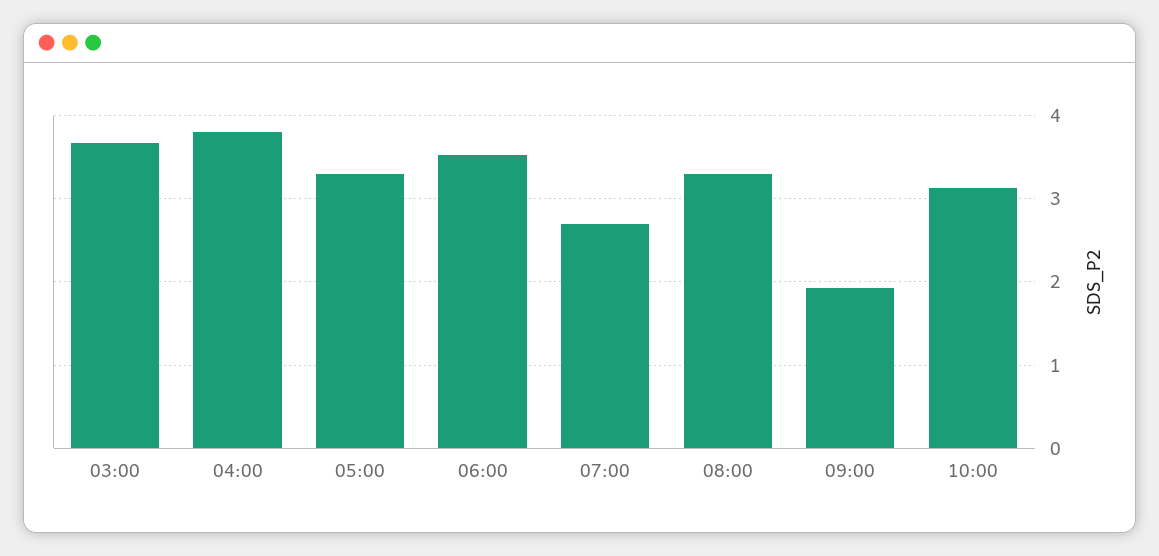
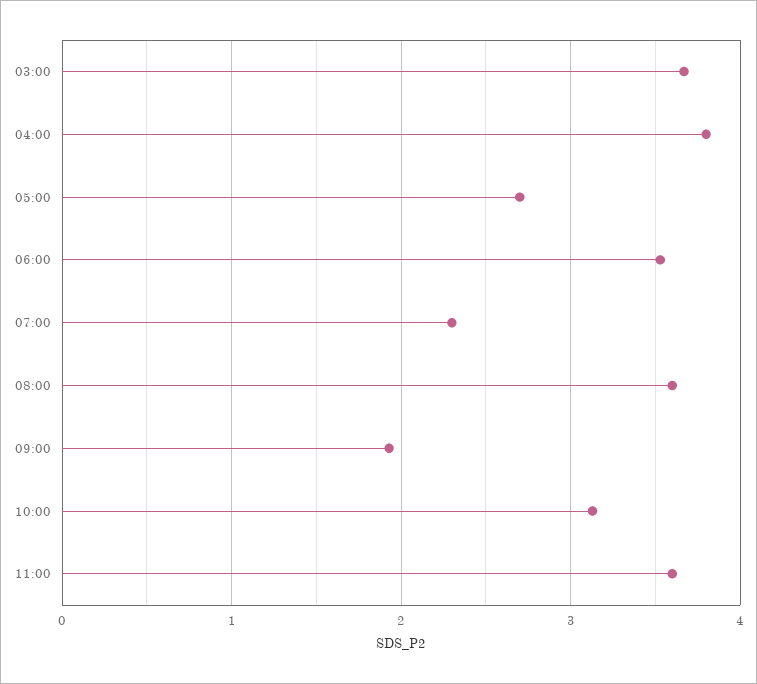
05:00: 3.3 -> 2.7
07:00: 2.7 -> 2.3
08:00: 3.3 -> 3.6
11:00: none -> 3.6

